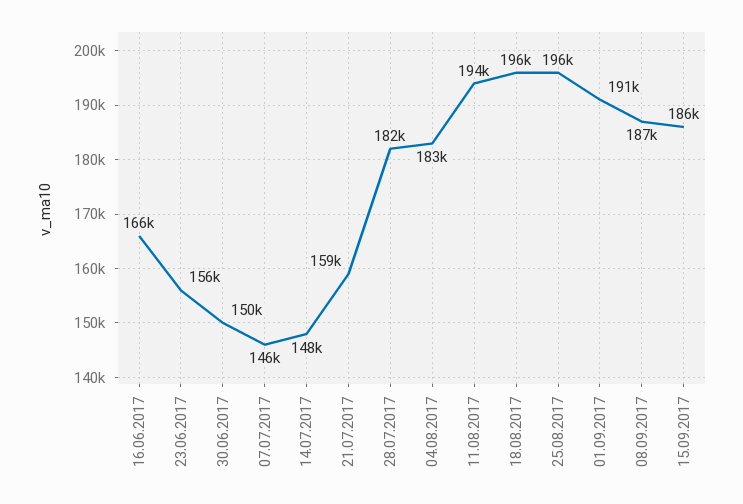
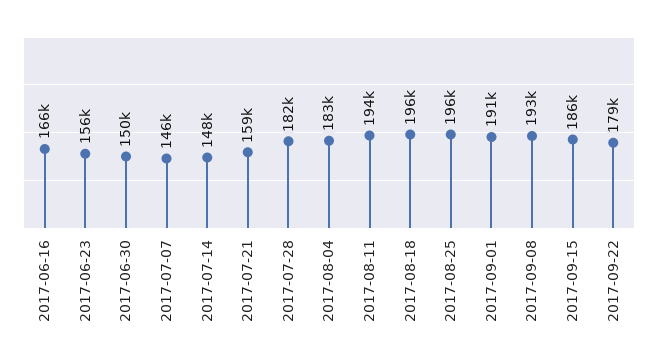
08.09.2017: 187000 -> 193000
2017-09-22: none -> 179000

